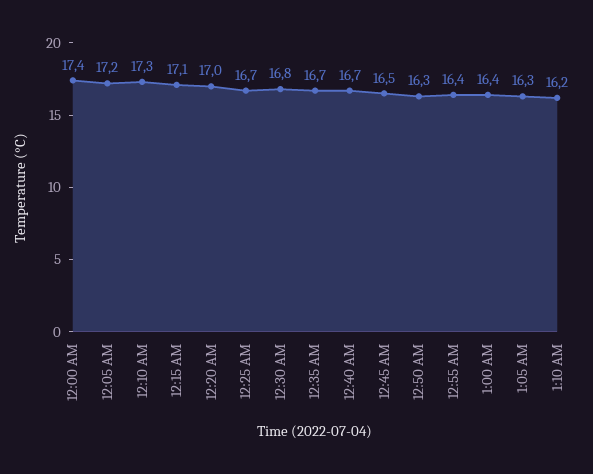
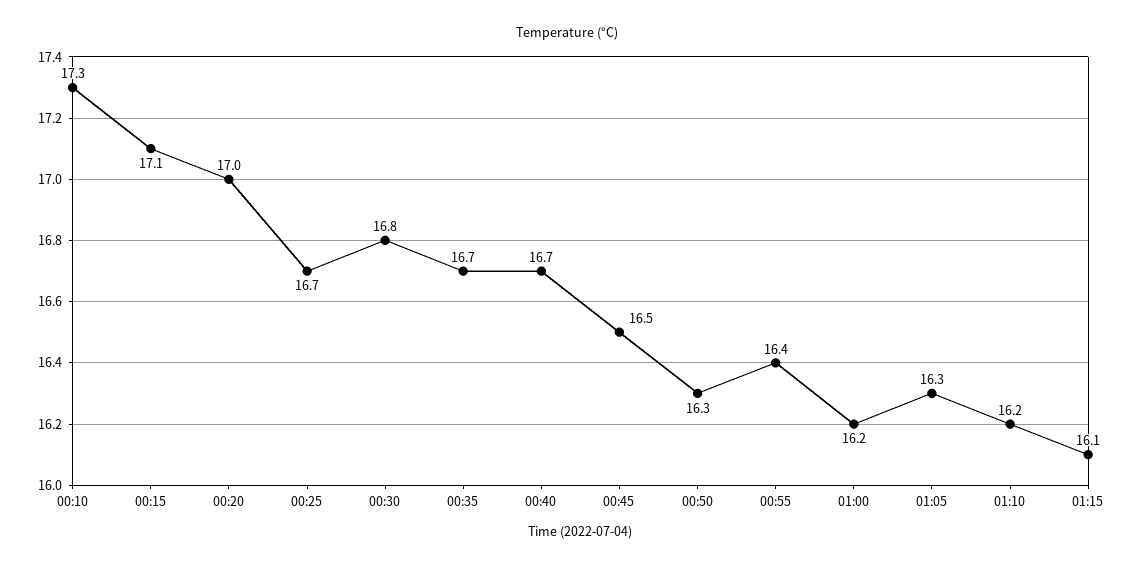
12:00 AM: 17.4 -> none
12:05 AM: 17.2 -> none
1:00 AM: 16.4 -> 16.2
01:15: none -> 16.1

